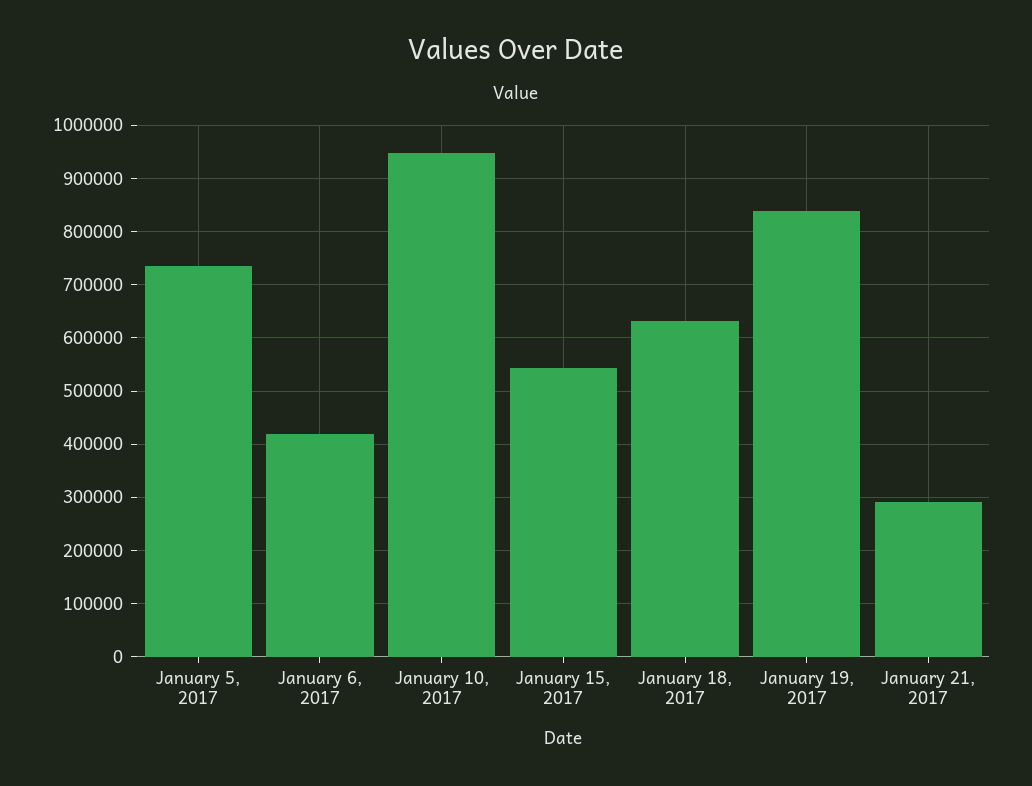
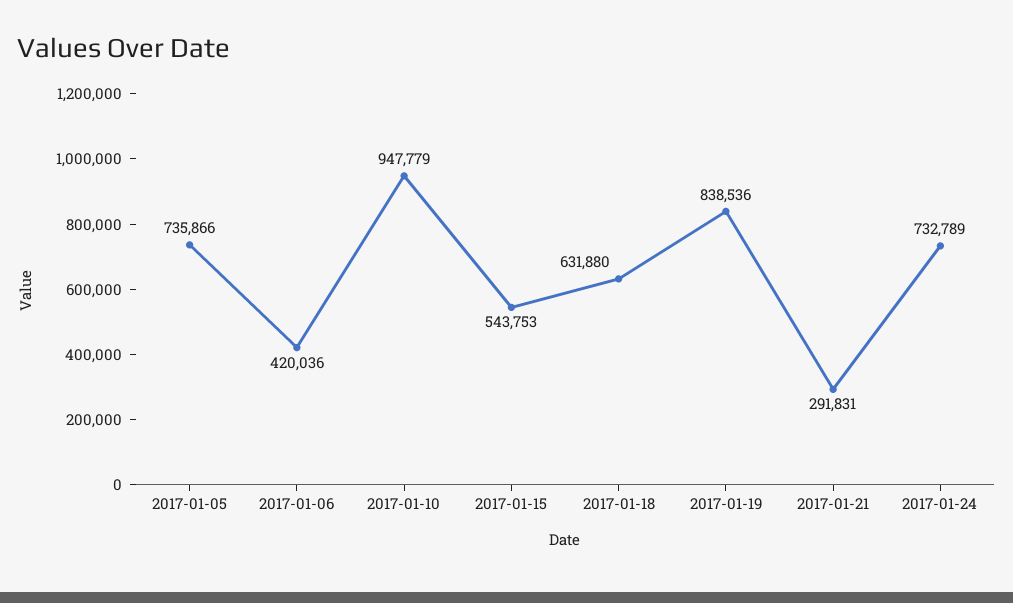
2017-01-24: none -> 732789

